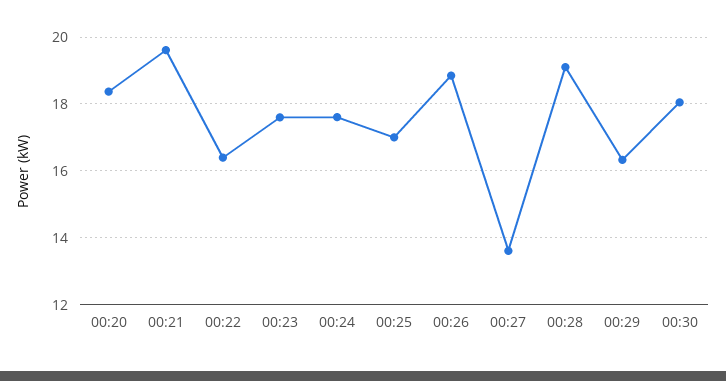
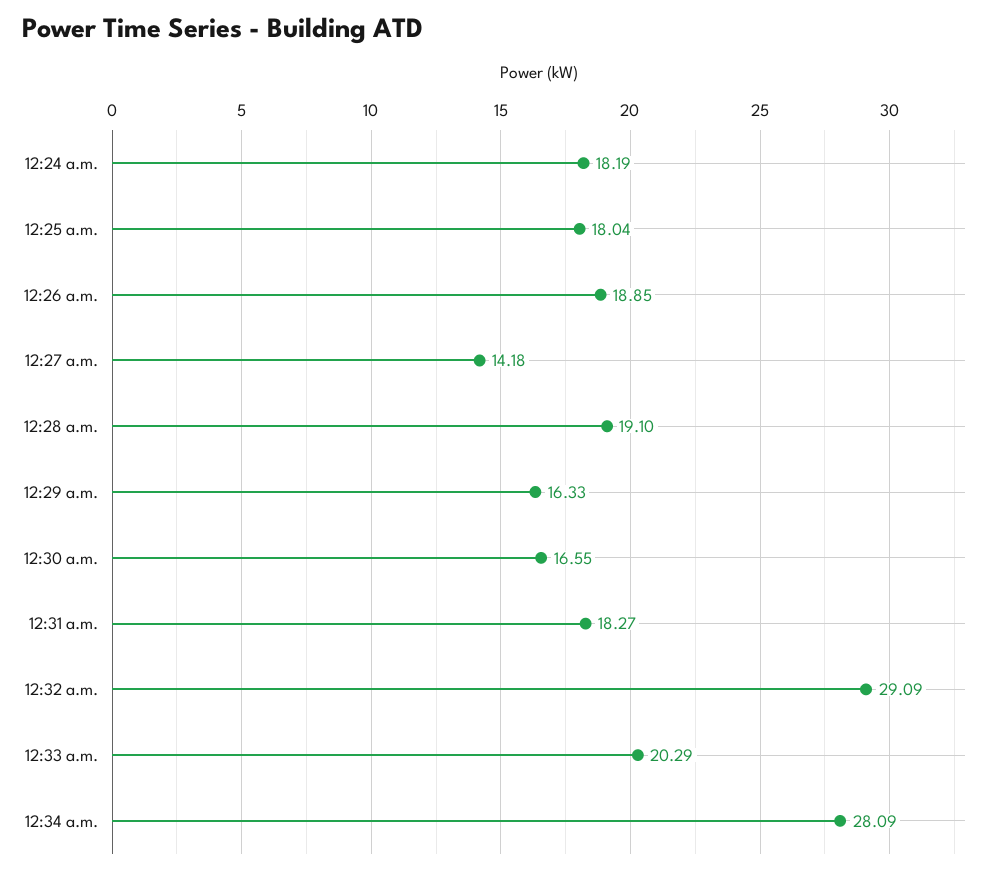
00:20: 18.4 -> none
00:21: 19.6 -> none
00:22: 16.4 -> none
00:23: 17.6 -> none
00:24: 17.6 -> 18.19
00:25: 17 -> 18.04
00:27: 13.6 -> 14.18
00:30: 18 -> 16.55
12:31 a.m.: none -> 18.27
12:32 a.m.: none -> 29.09
12:33 a.m.: none -> 20.29
12:34 a.m.: none -> 28.09

